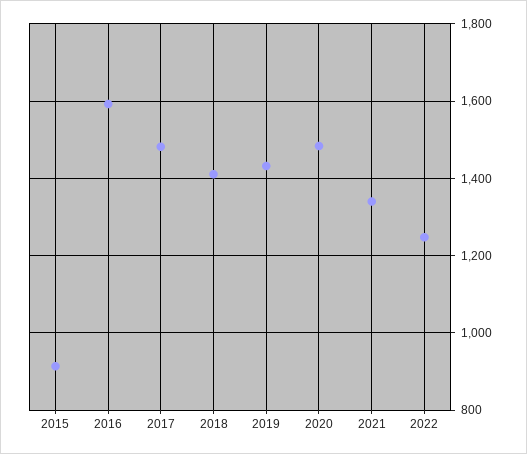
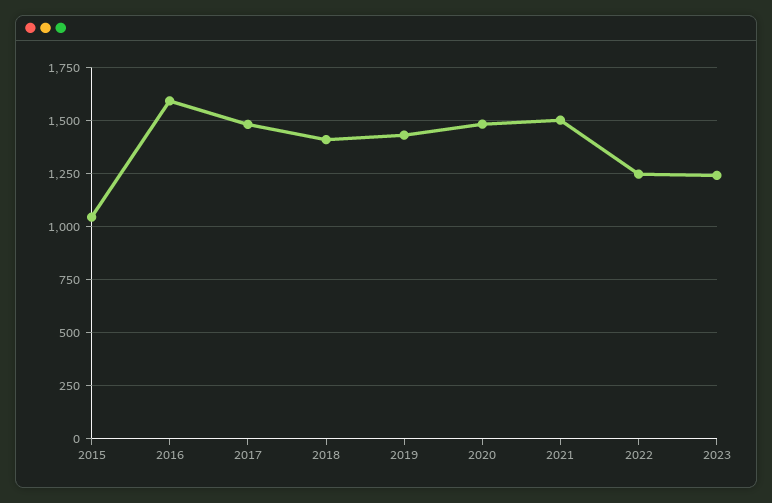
2015: 920 -> 1050
2021: 1340 -> 1500
2023: none -> 1250

